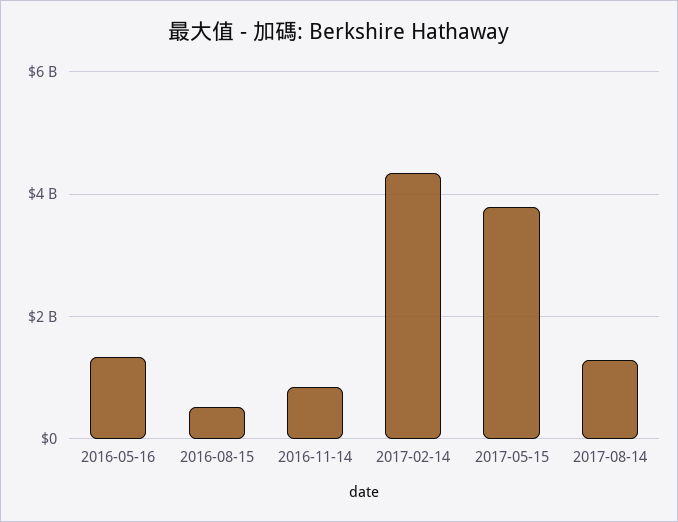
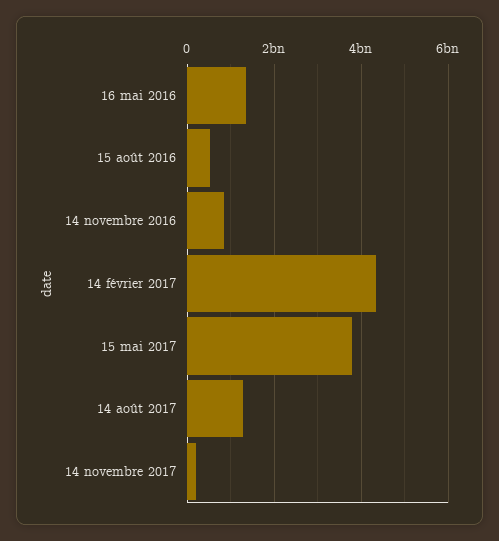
14 novembre 2017: none -> 200000000

